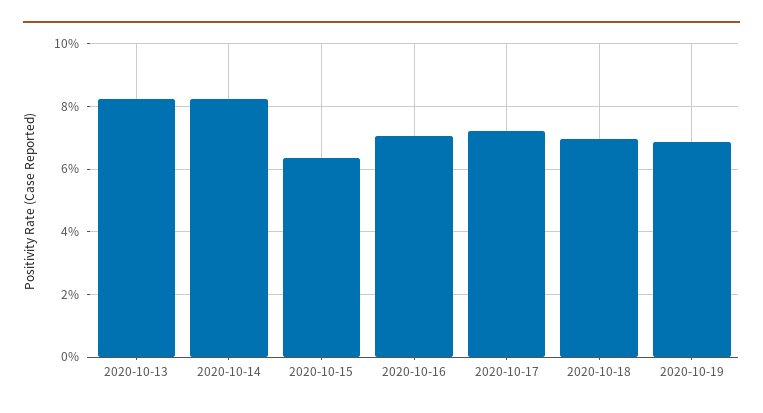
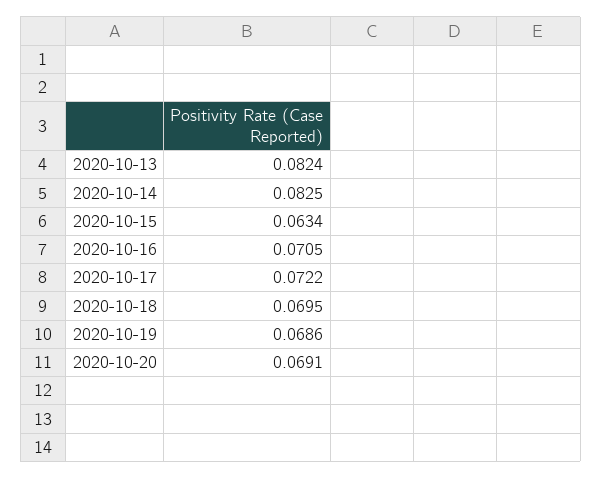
2020-10-20: none -> 0.0691

